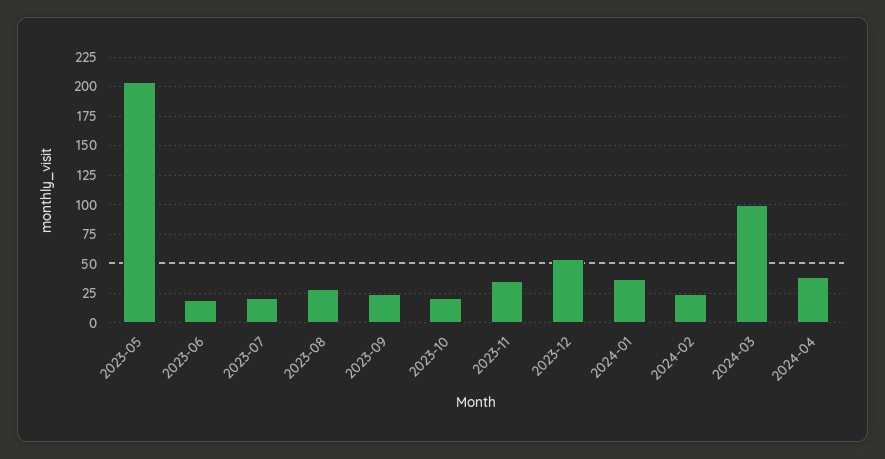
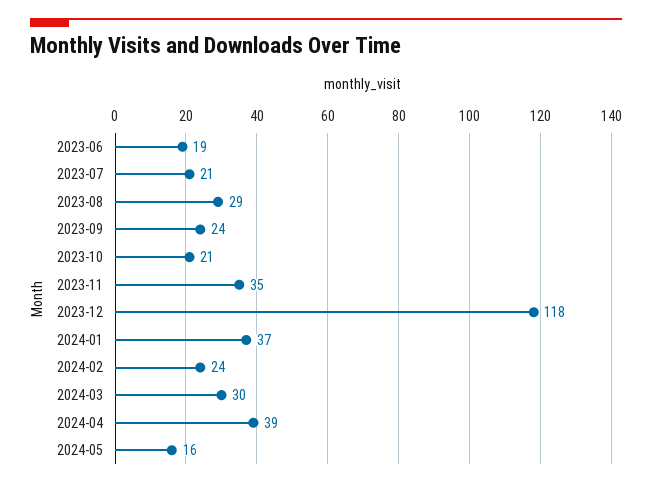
2023-05: 200 -> none
2023-12: 50 -> 118
2024-03: 100 -> 30
2024-05: none -> 16

